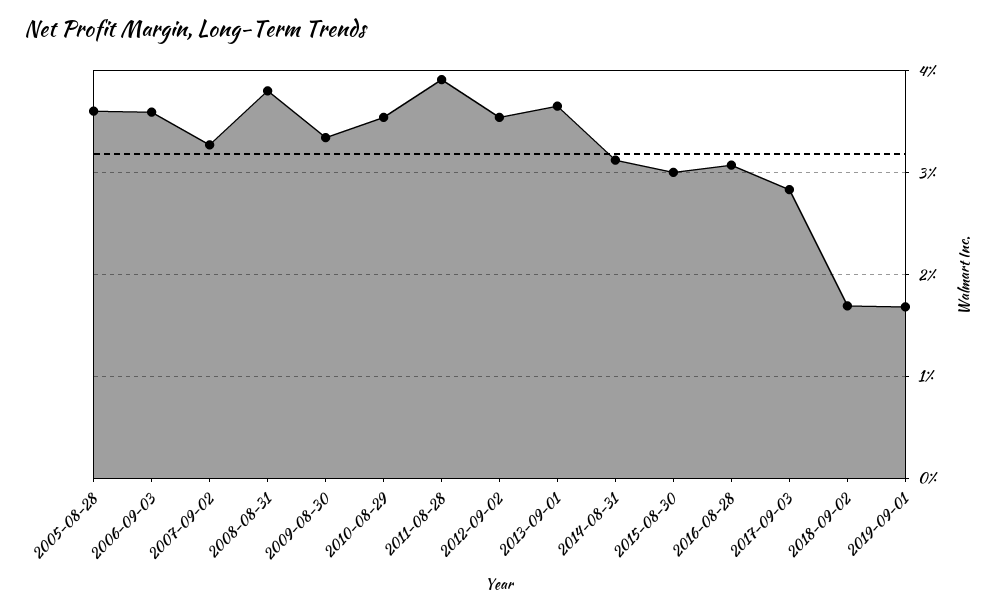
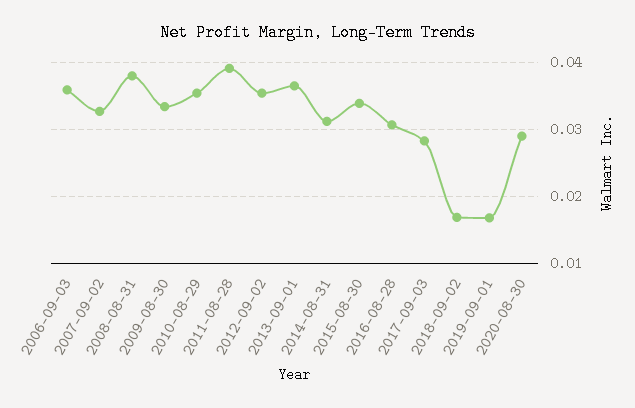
2005-08-28: 0.036 -> none
2015-08-30: 0.03 -> 0.034
2020-08-30: none -> 0.029

